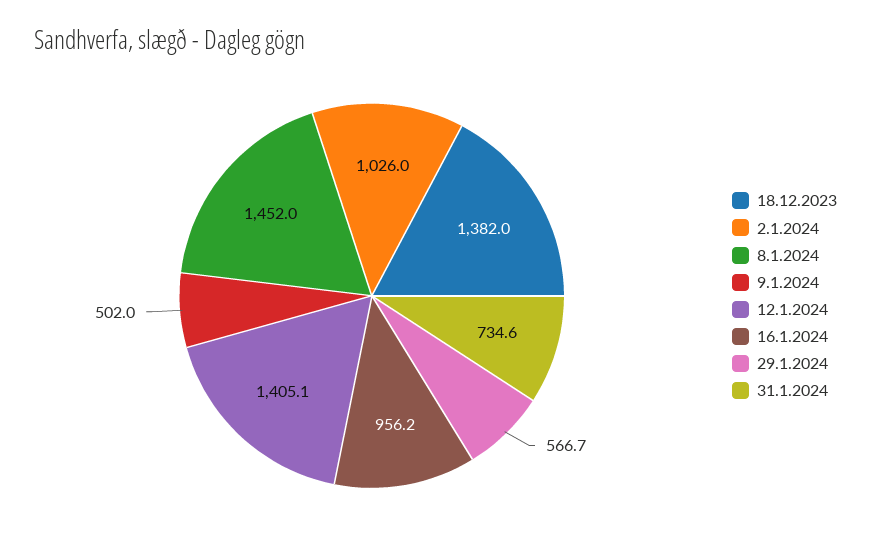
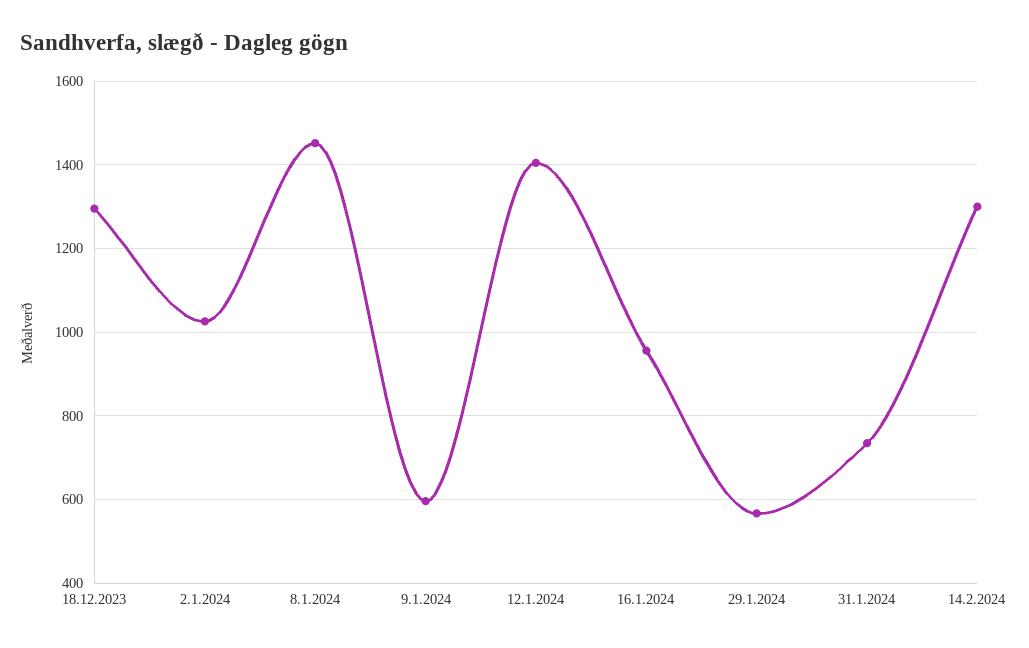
18.12.2023: 1382 -> 1300
9.1.2024: 502 -> 600
14.2.2024: none -> 1300

